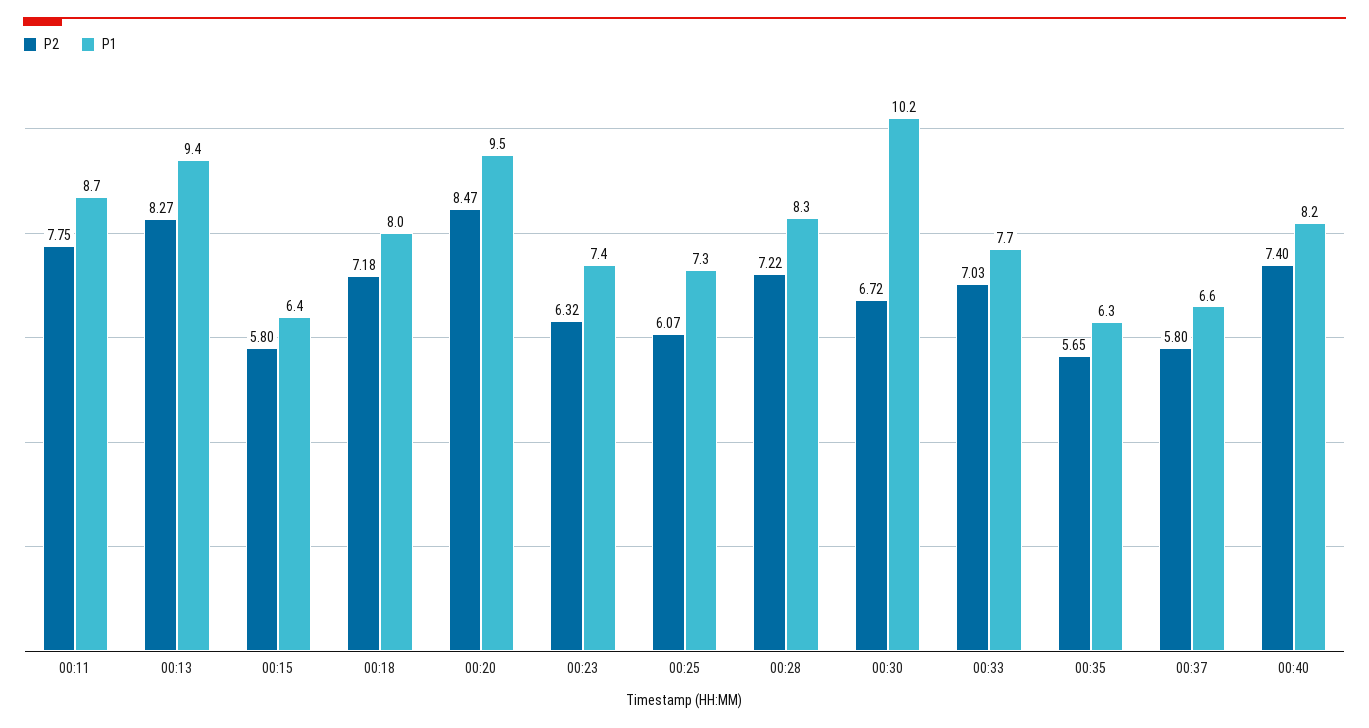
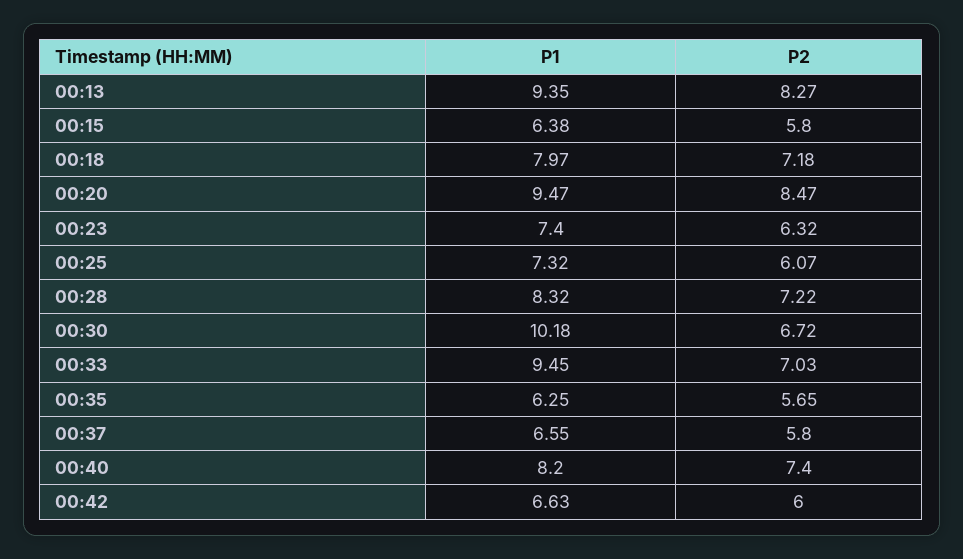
P2, 00:11: 7.75 -> none
P1, 00:11: 8.7 -> none
P1, 00:33: 7.7 -> 9.45
P1, 00:42: none -> 6.63
P2, 00:42: none -> 6

